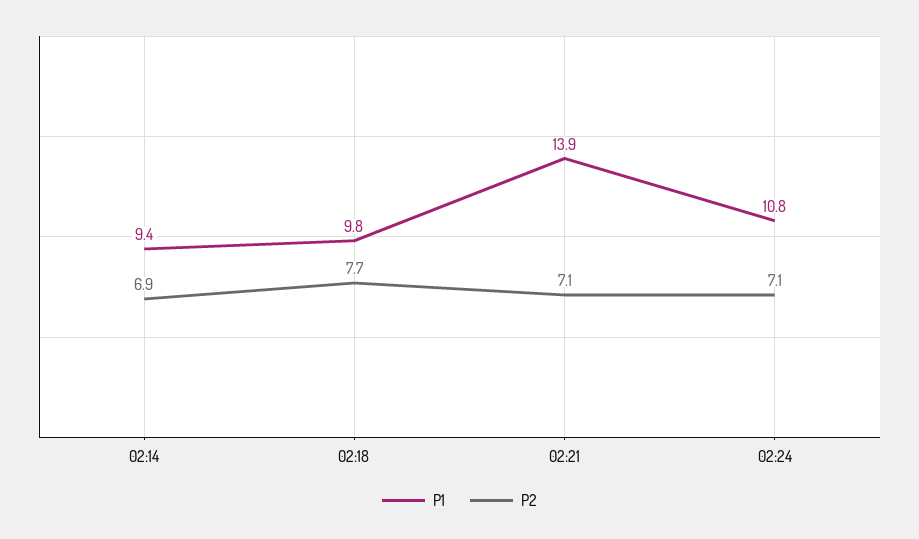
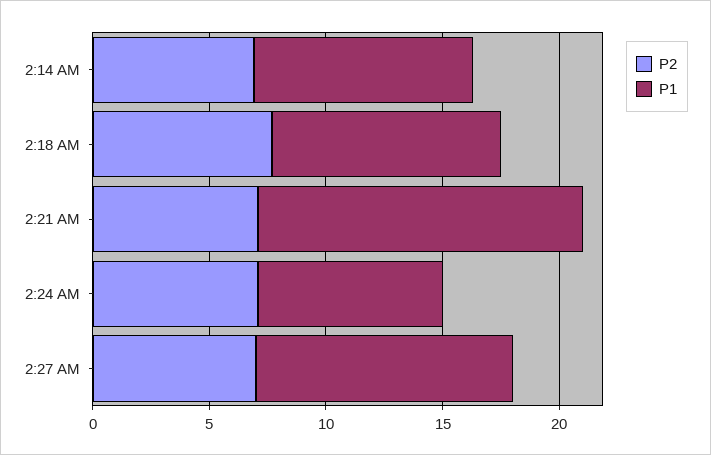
P1, 02:24: 10.8 -> 8
P2, 2:27 AM: none -> 7
P1, 2:27 AM: none -> 11

